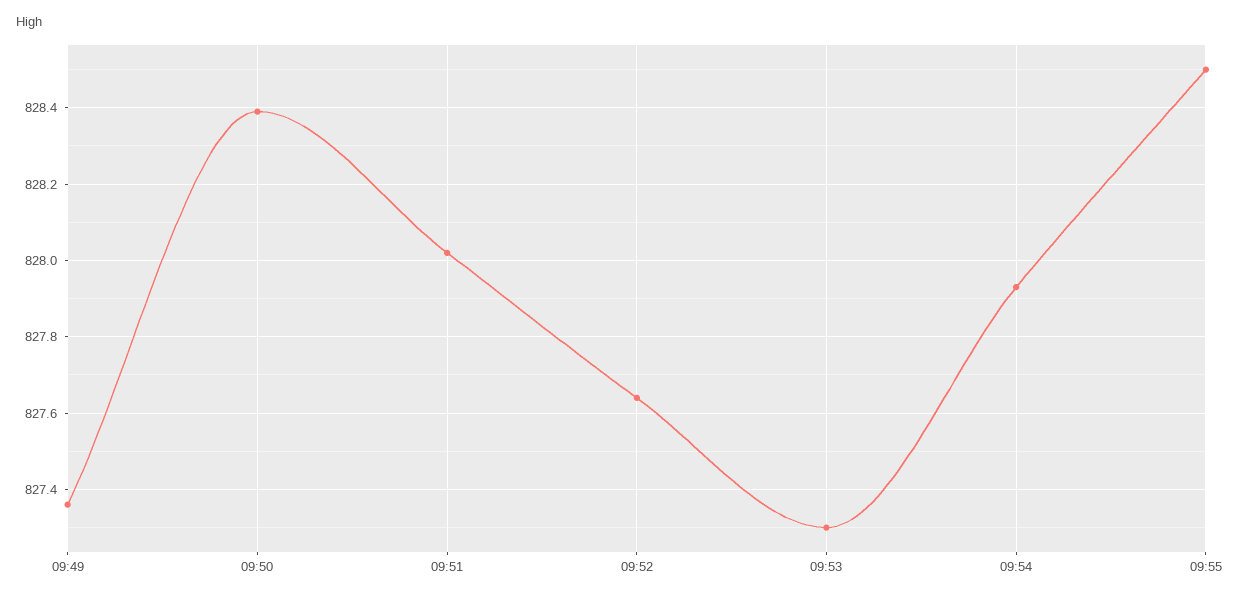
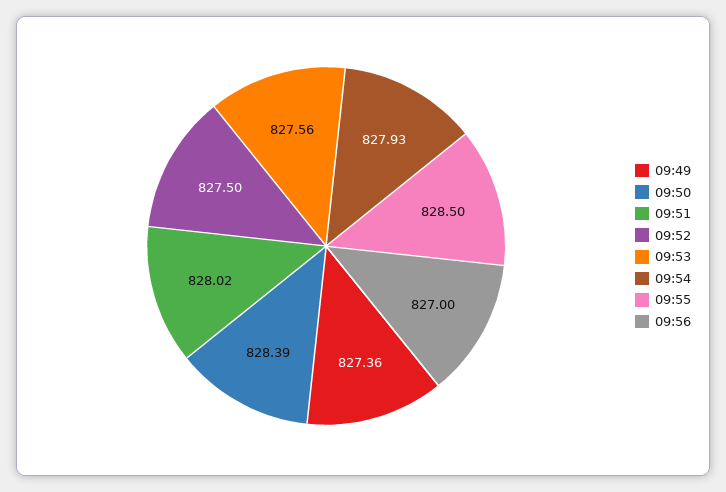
09:52: 827.65 -> 827.5
09:53: 827.3 -> 827.56
09:56: none -> 827

